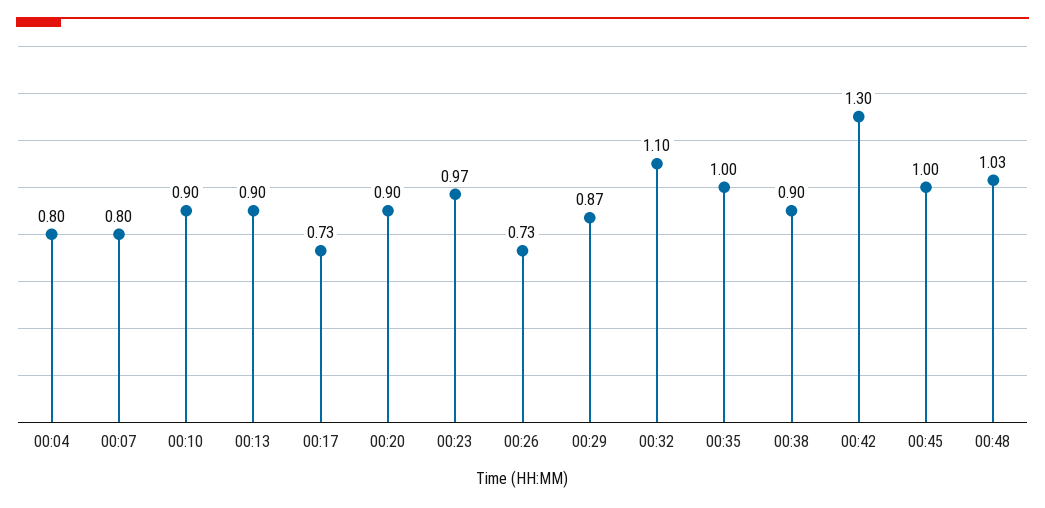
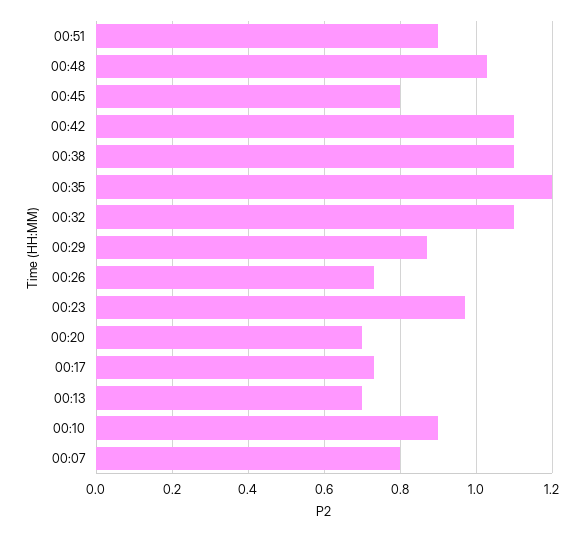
00:04: 0.8 -> none
00:13: 0.9 -> 0.7
00:20: 0.9 -> 0.7
00:35: 1 -> 1.2
00:38: 0.9 -> 1.1
00:42: 1.3 -> 1.1
00:45: 1 -> 0.8
00:51: none -> 0.9

